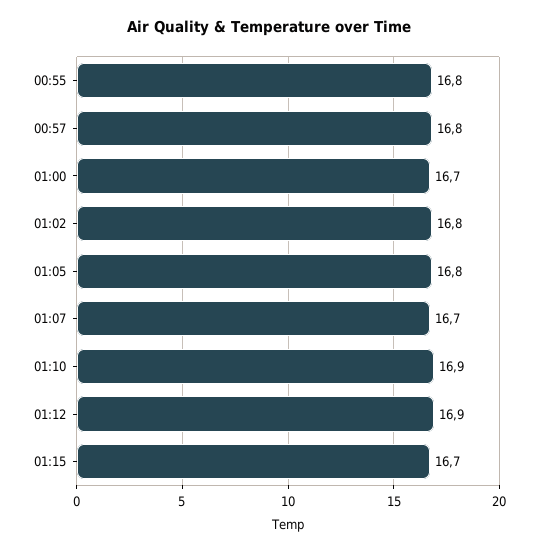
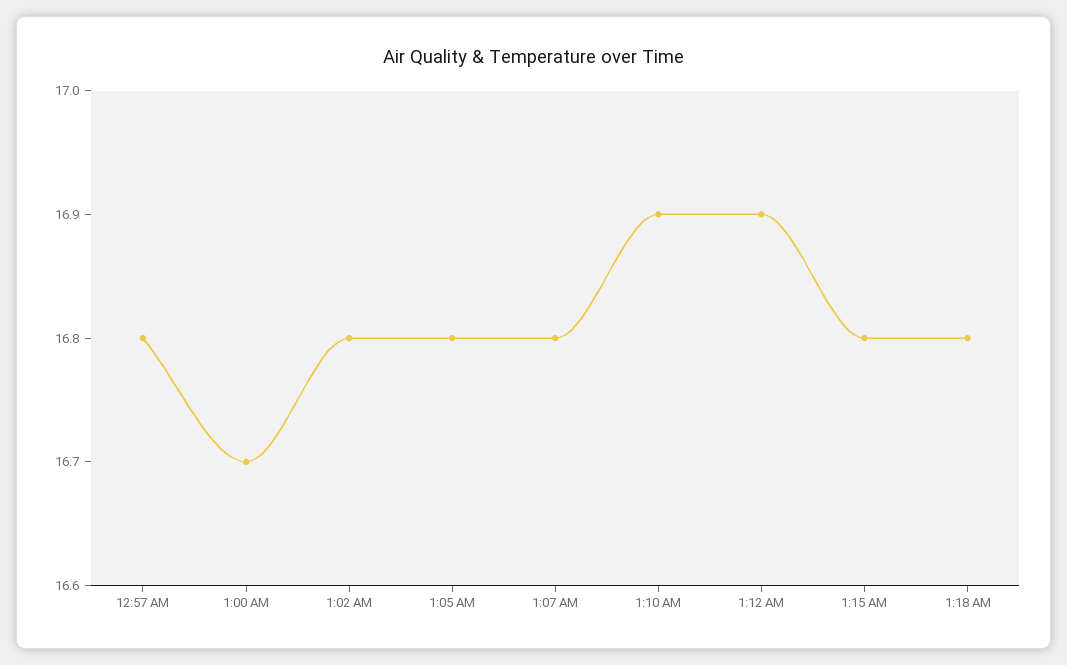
00:55: 16.8 -> none
01:07: 16.7 -> 16.8
01:15: 16.7 -> 16.8
1:18 AM: none -> 16.8

